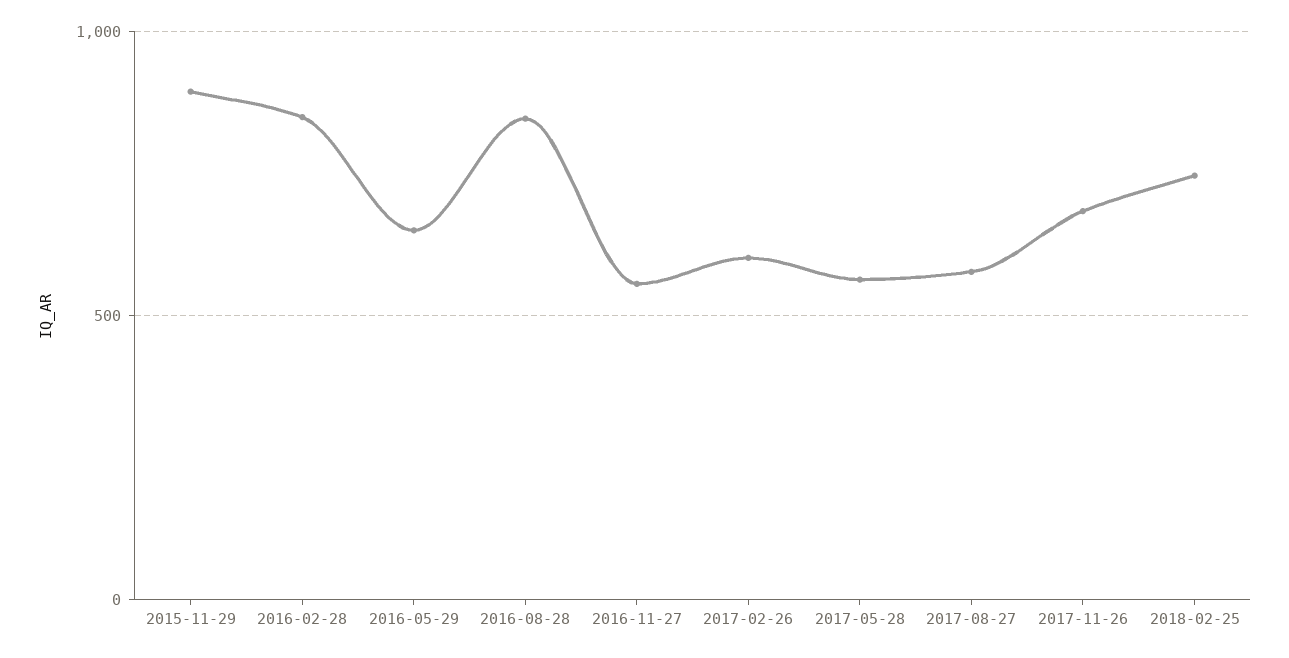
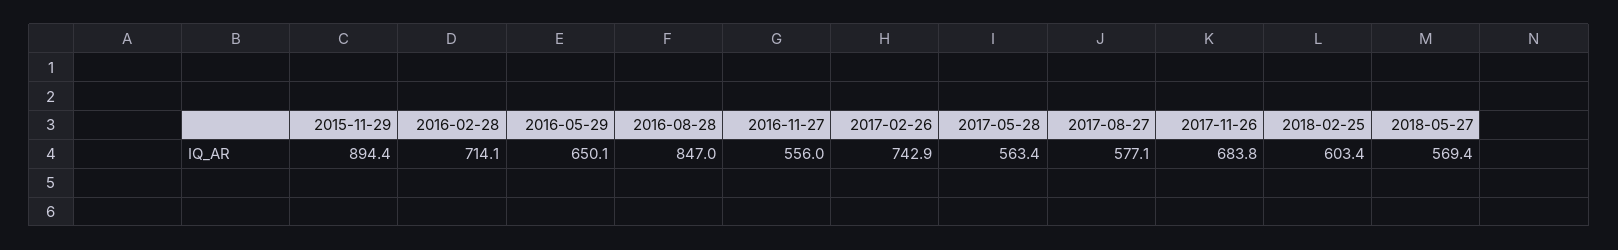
2016-02-28: 850 -> 714.1
2017-02-26: 600 -> 742.9
2018-02-25: 750 -> 603.4
2018-05-27: none -> 569.4

